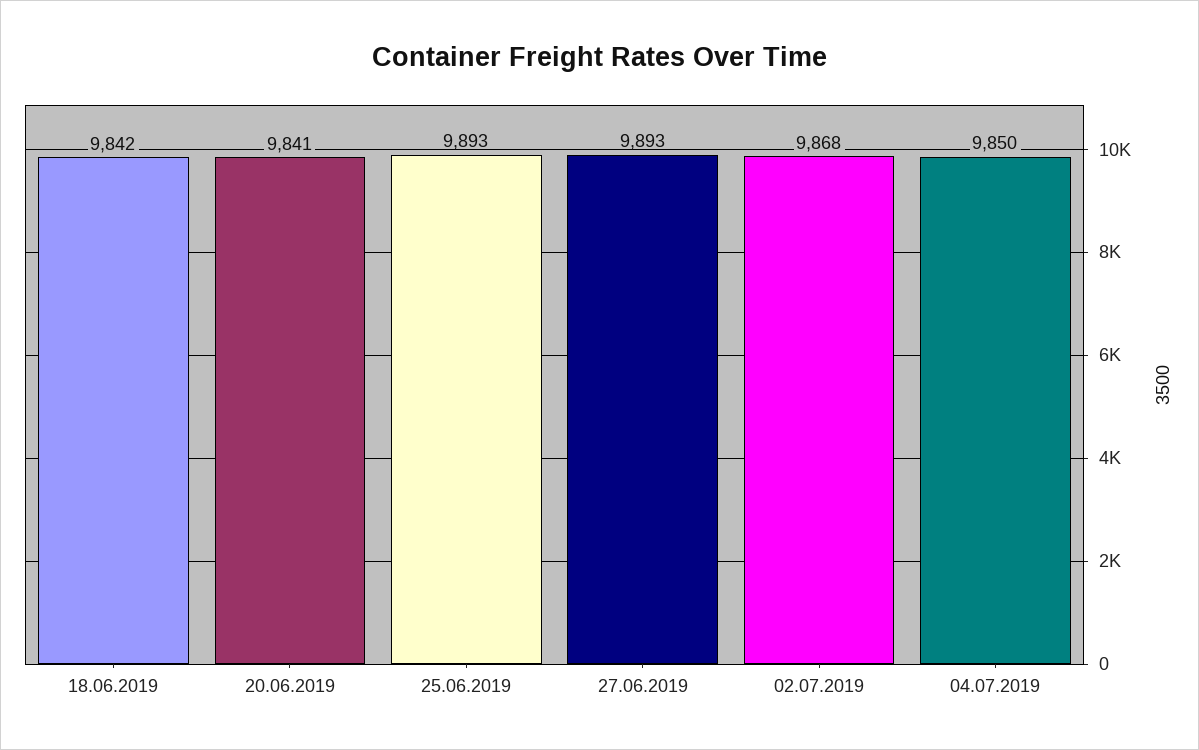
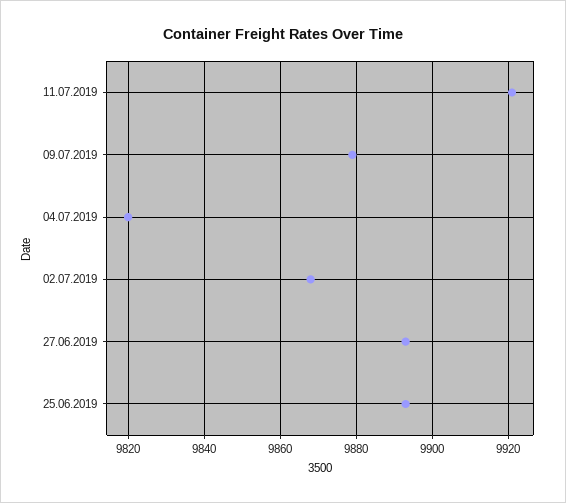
18.06.2019: 9842 -> none
20.06.2019: 9841 -> none
04.07.2019: 9850 -> 9820
11.07.2019: none -> 9920
09.07.2019: none -> 9880

